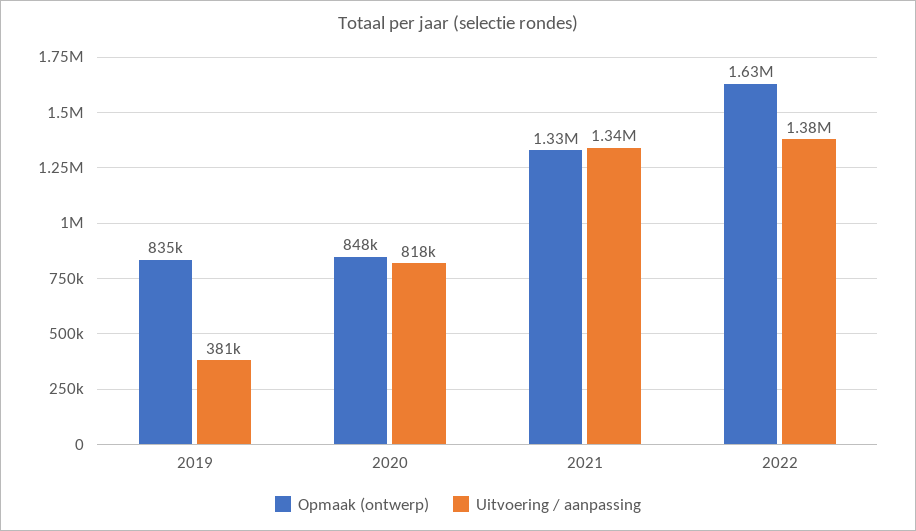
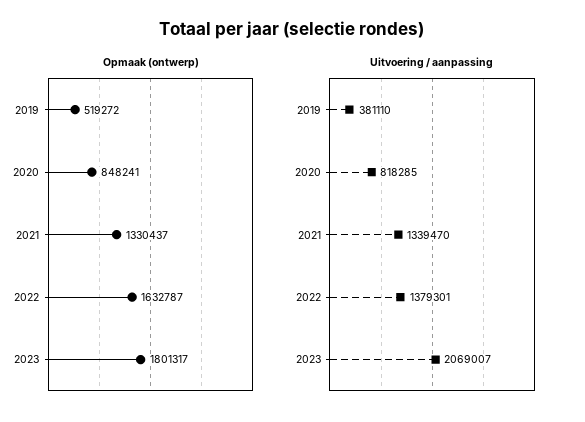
Opmaak (ontwerp), 2019: 835000 -> 519272
Opmaak (ontwerp), 2023: none -> 1801317
Uitvoering / aanpassing, 2023: none -> 2069007

